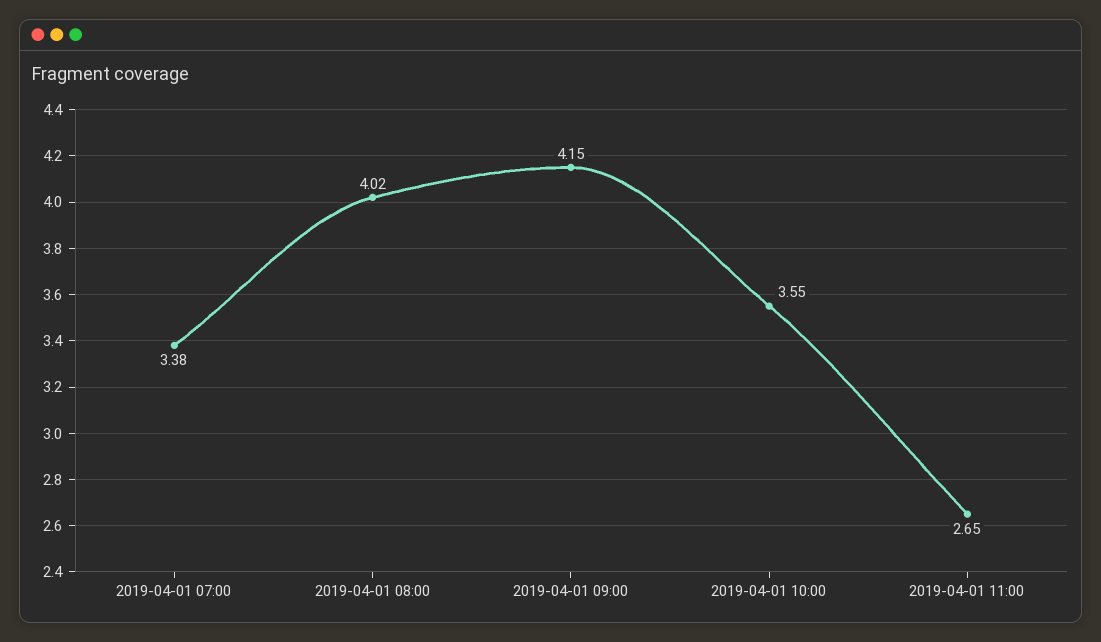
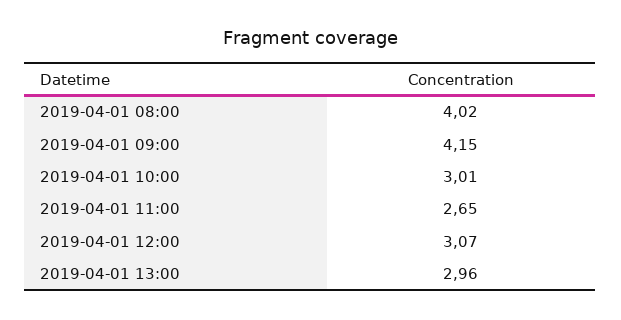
2019-04-01 07:00: 3.38 -> none
2019-04-01 10:00: 3.55 -> 3.01
2019-04-01 12:00: none -> 3.07
2019-04-01 13:00: none -> 2.96

